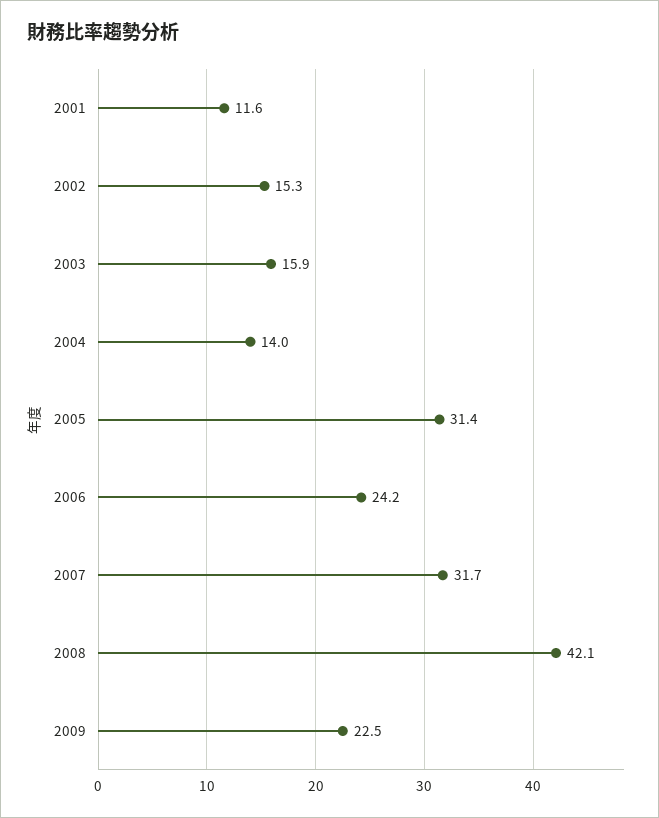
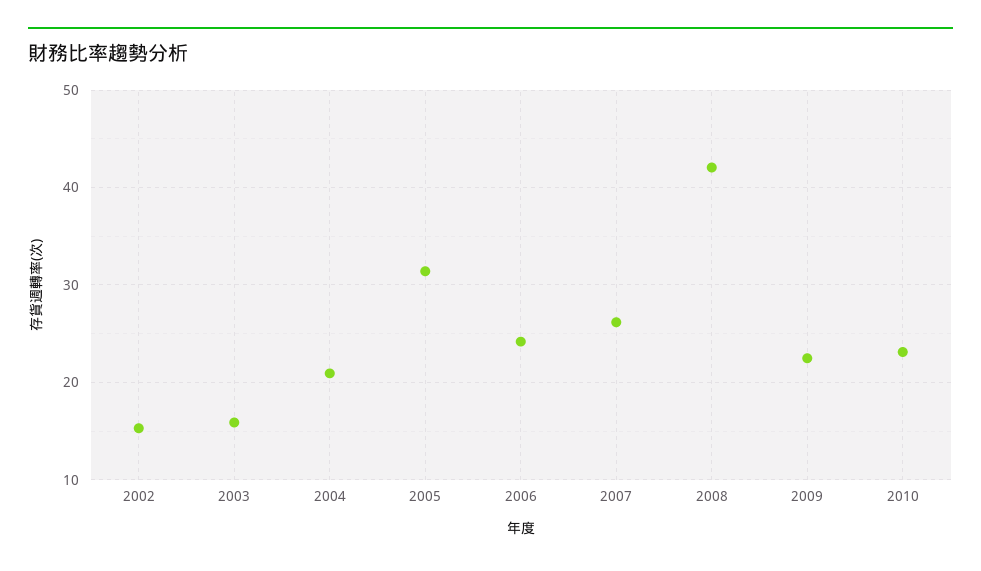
2001: 11.6 -> none
2004: 14 -> 21
2007: 31.7 -> 26
2010: none -> 23

